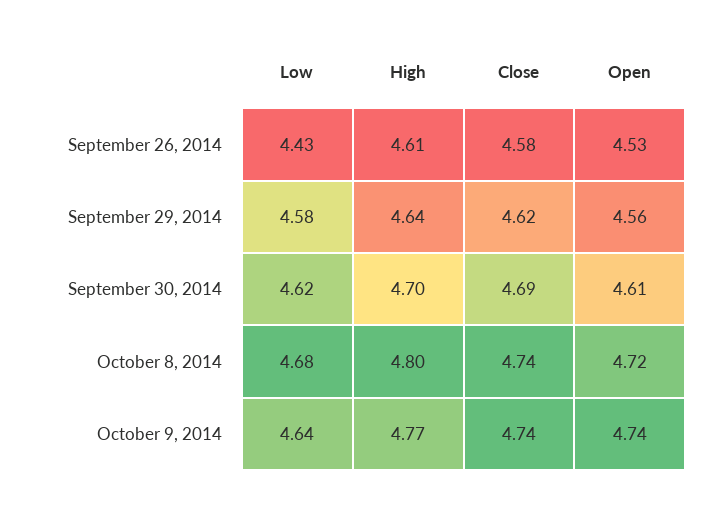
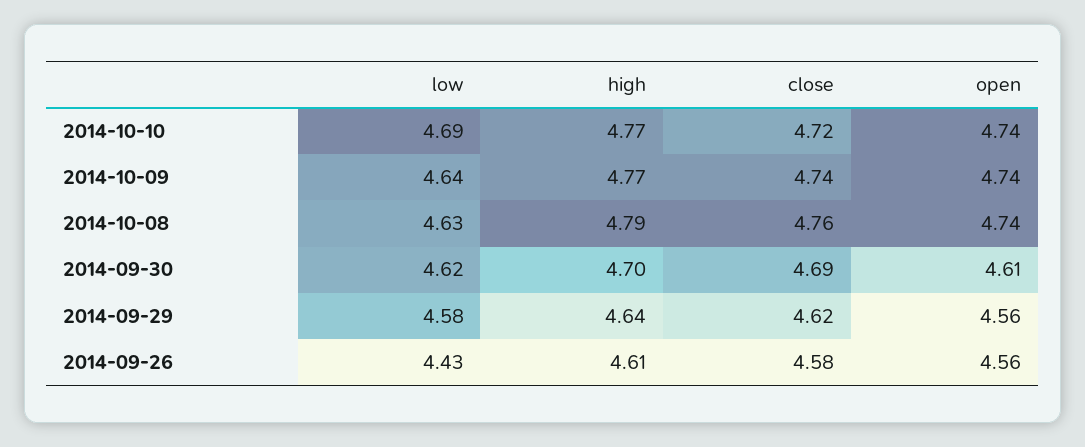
Open, September 26, 2014: 4.53 -> 4.56
Low, October 8, 2014: 4.68 -> 4.63
High, October 8, 2014: 4.8 -> 4.79
Close, October 8, 2014: 4.74 -> 4.76
Open, October 8, 2014: 4.72 -> 4.74
Low, 2014-10-10: none -> 4.69
High, 2014-10-10: none -> 4.77
Close, 2014-10-10: none -> 4.72
Open, 2014-10-10: none -> 4.74

